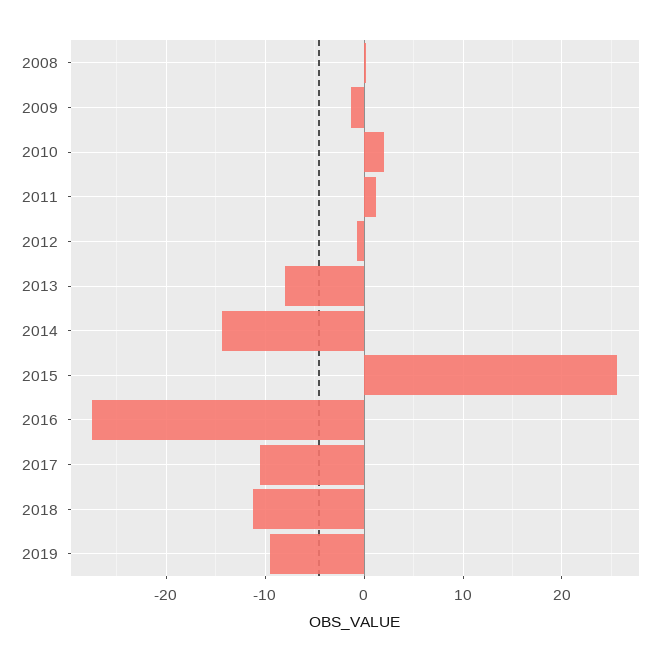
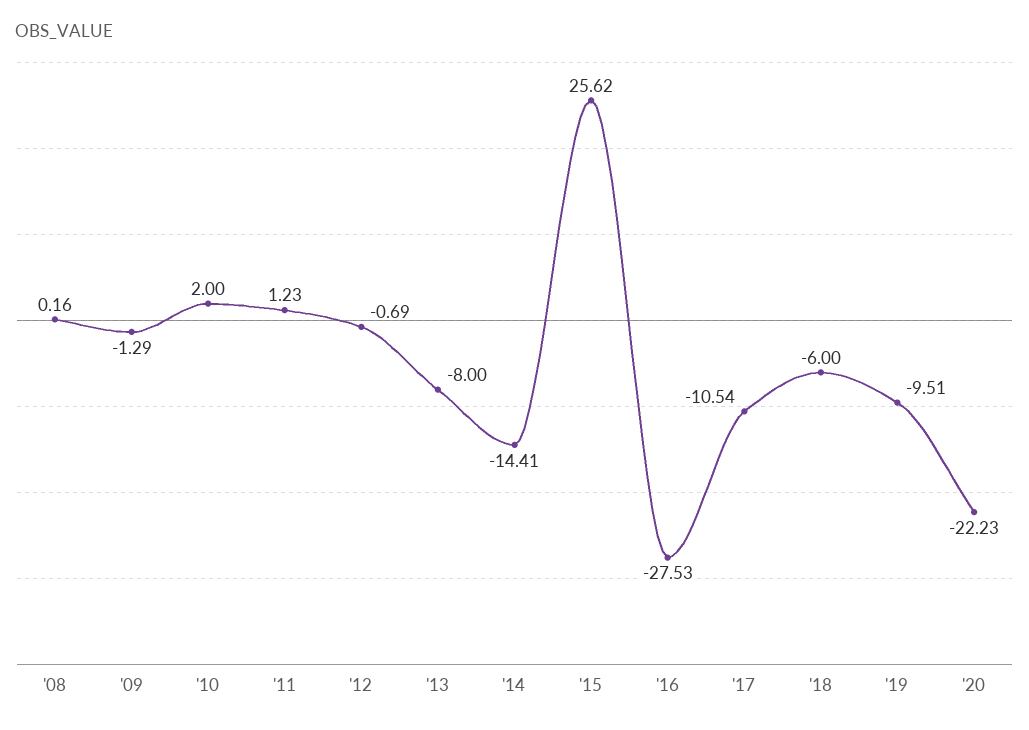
2018: -11 -> -6
'20: none -> -22.23

